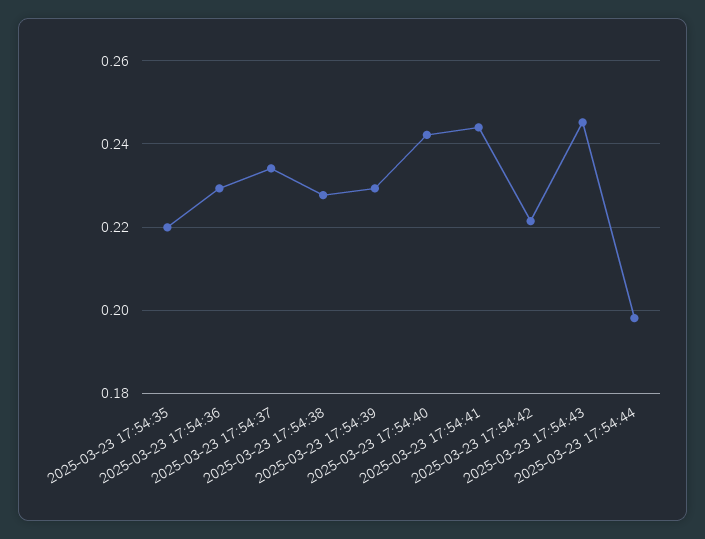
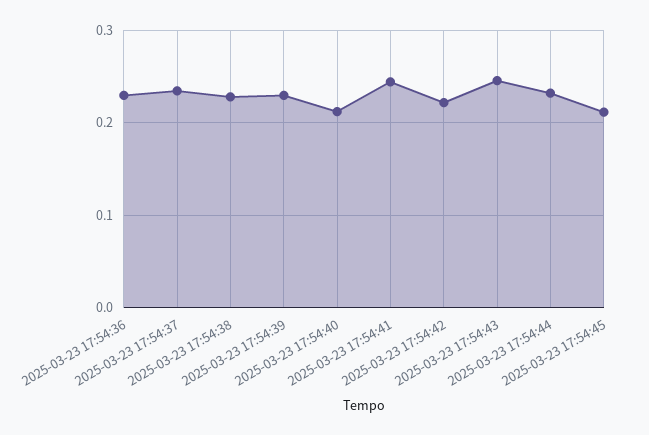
2025-03-23 17:54:35: 0.22 -> none
2025-03-23 17:54:40: 0.242 -> 0.21
2025-03-23 17:54:44: 0.198 -> 0.23
2025-03-23 17:54:45: none -> 0.21

